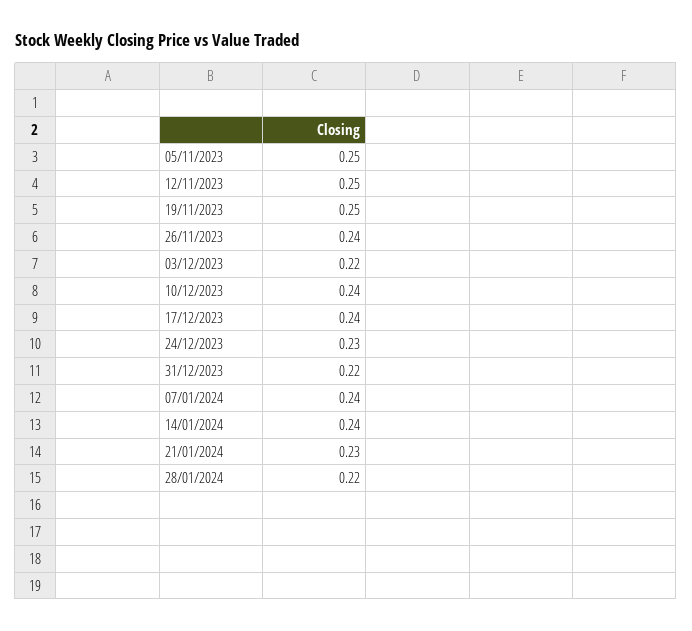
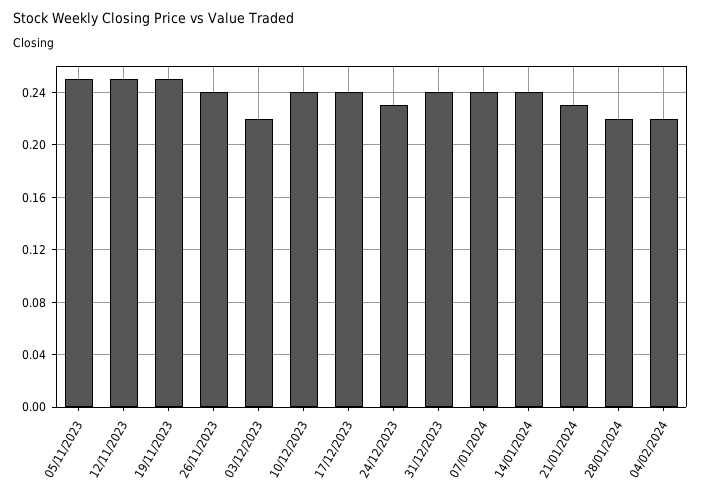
31/12/2023: 0.22 -> 0.24
04/02/2024: none -> 0.22

